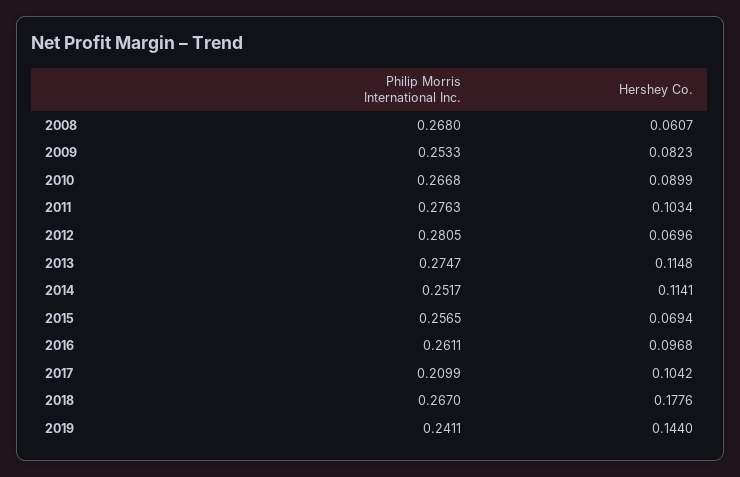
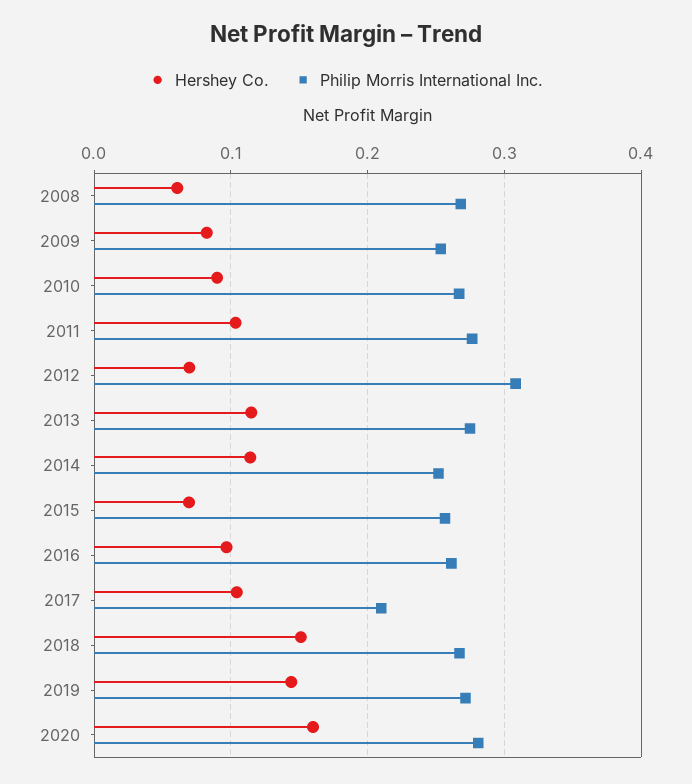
Philip Morris International Inc., 2012: 0.2805 -> 0.31
Hershey Co., 2018: 0.1776 -> 0.15
Philip Morris International Inc., 2019: 0.2411 -> 0.27
Hershey Co., 2020: none -> 0.16
Philip Morris International Inc., 2020: none -> 0.28

